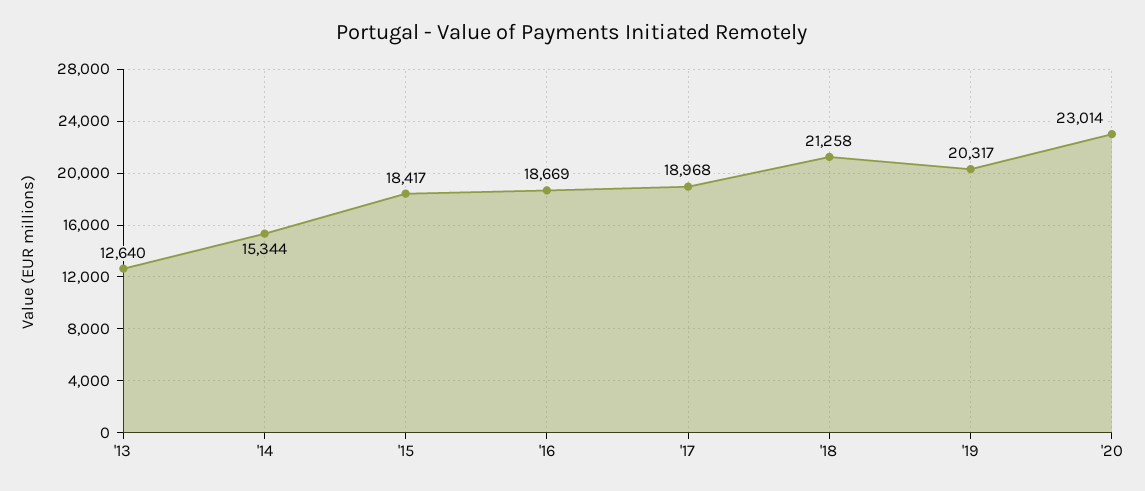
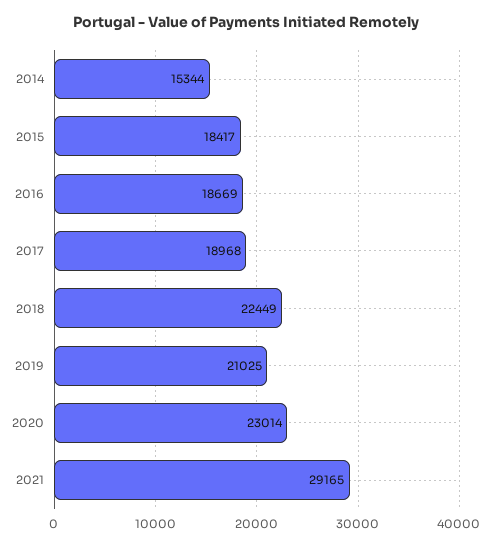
'13: 12640 -> none
'18: 21258 -> 22449
'19: 20317 -> 21025
2021: none -> 29165

